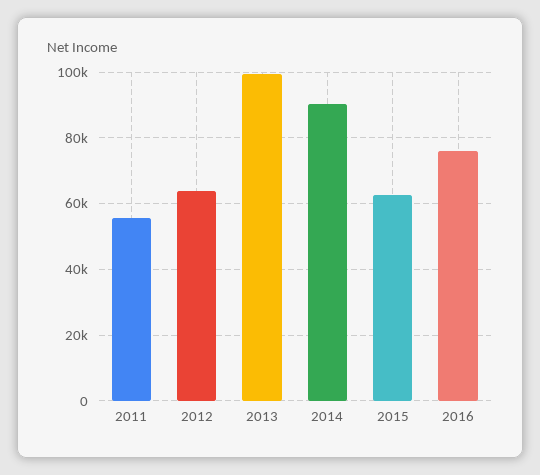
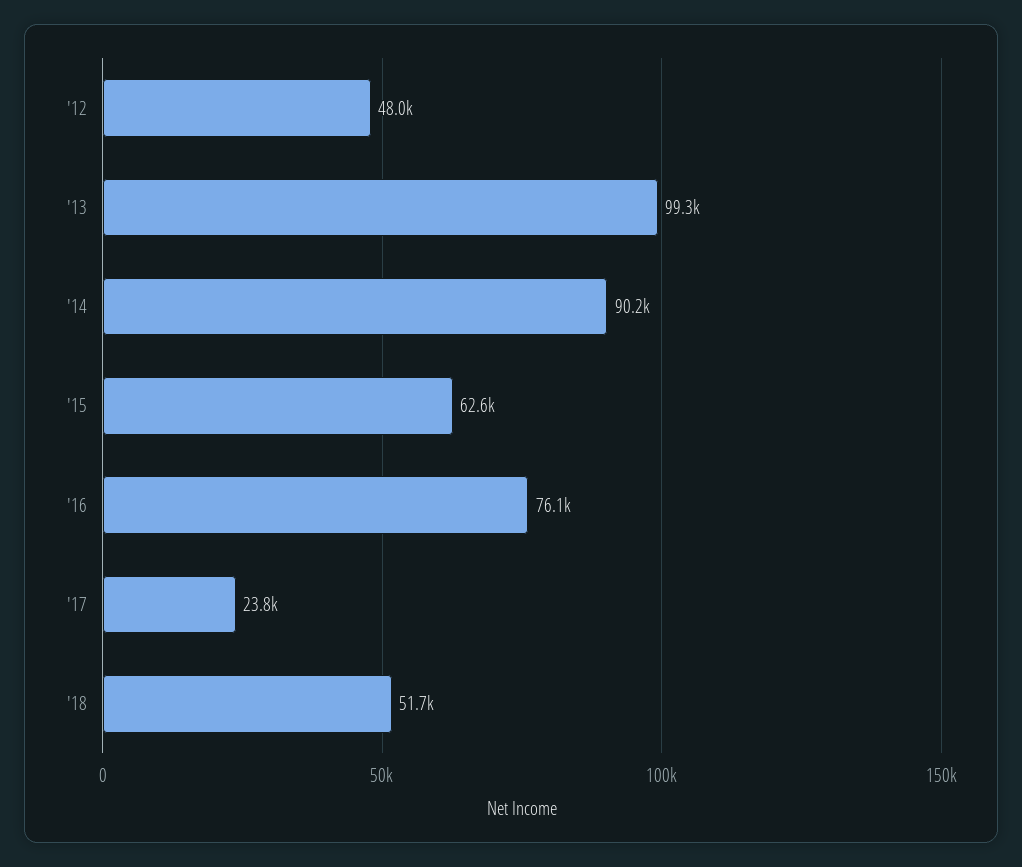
2011: 56000 -> none
2012: 64000 -> 48000
'17: none -> 23800
'18: none -> 51700

